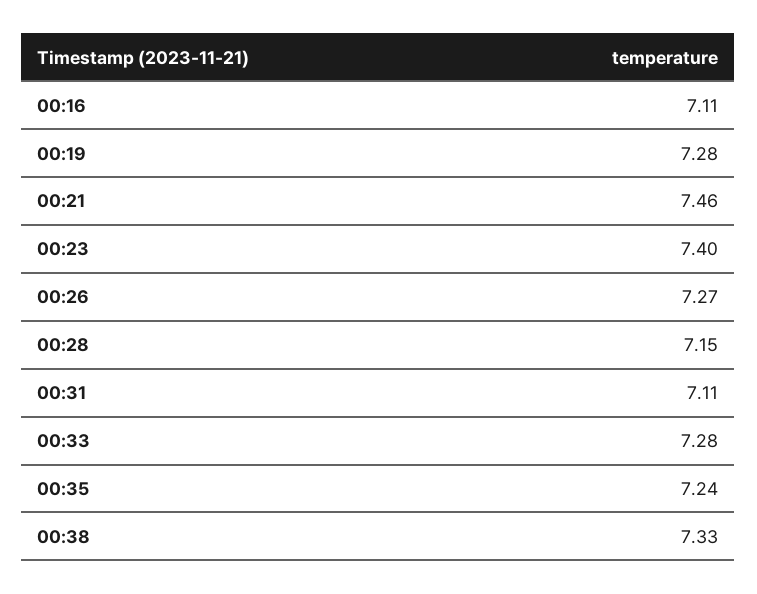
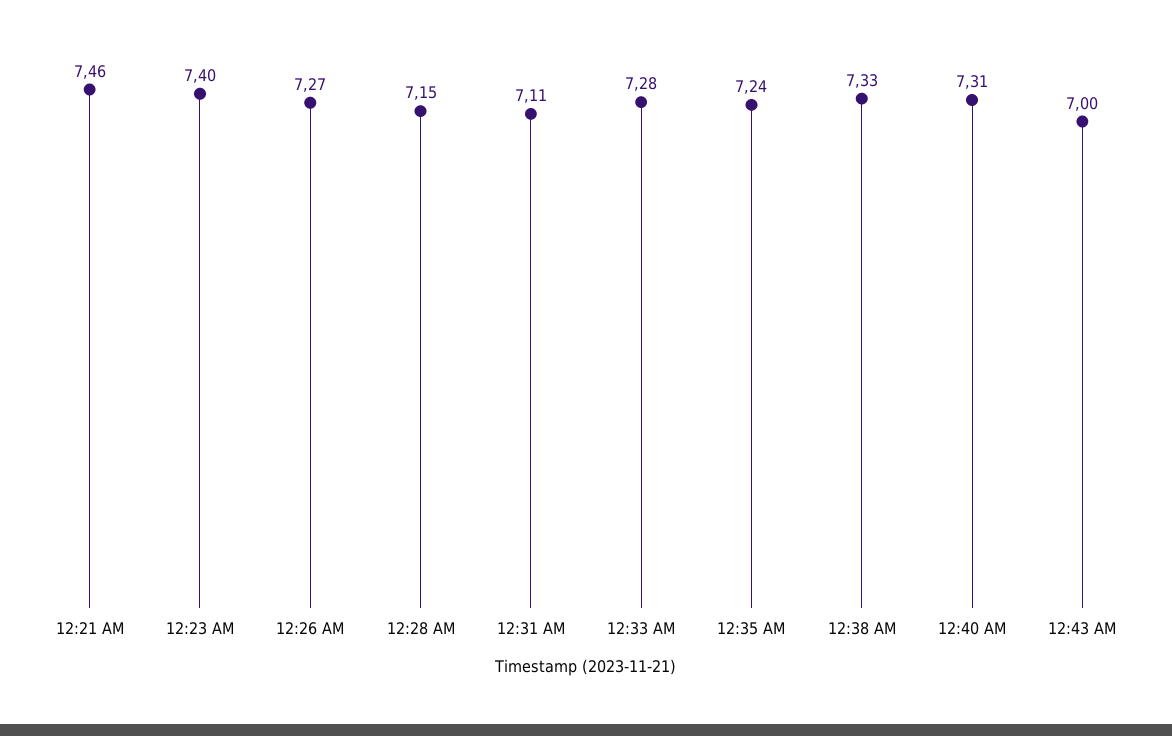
00:16: 7.11 -> none
00:19: 7.28 -> none
12:40 AM: none -> 7.31
12:43 AM: none -> 7

